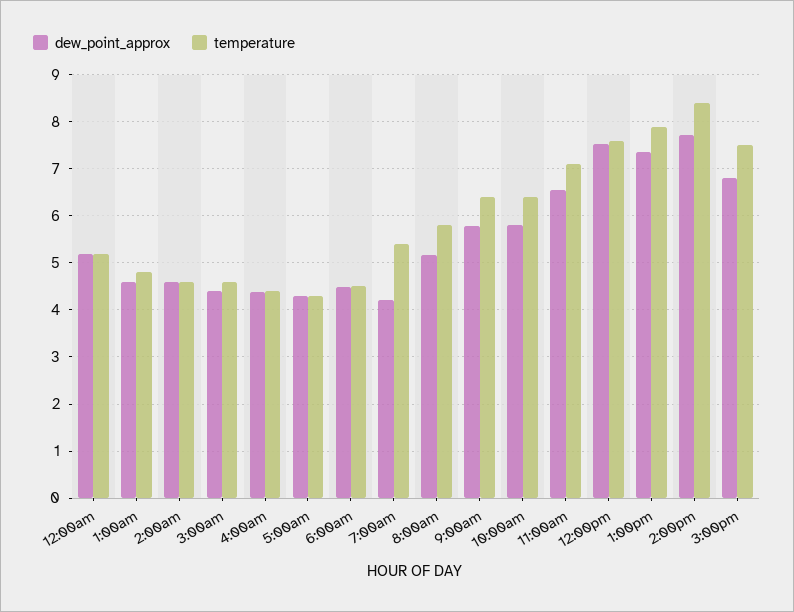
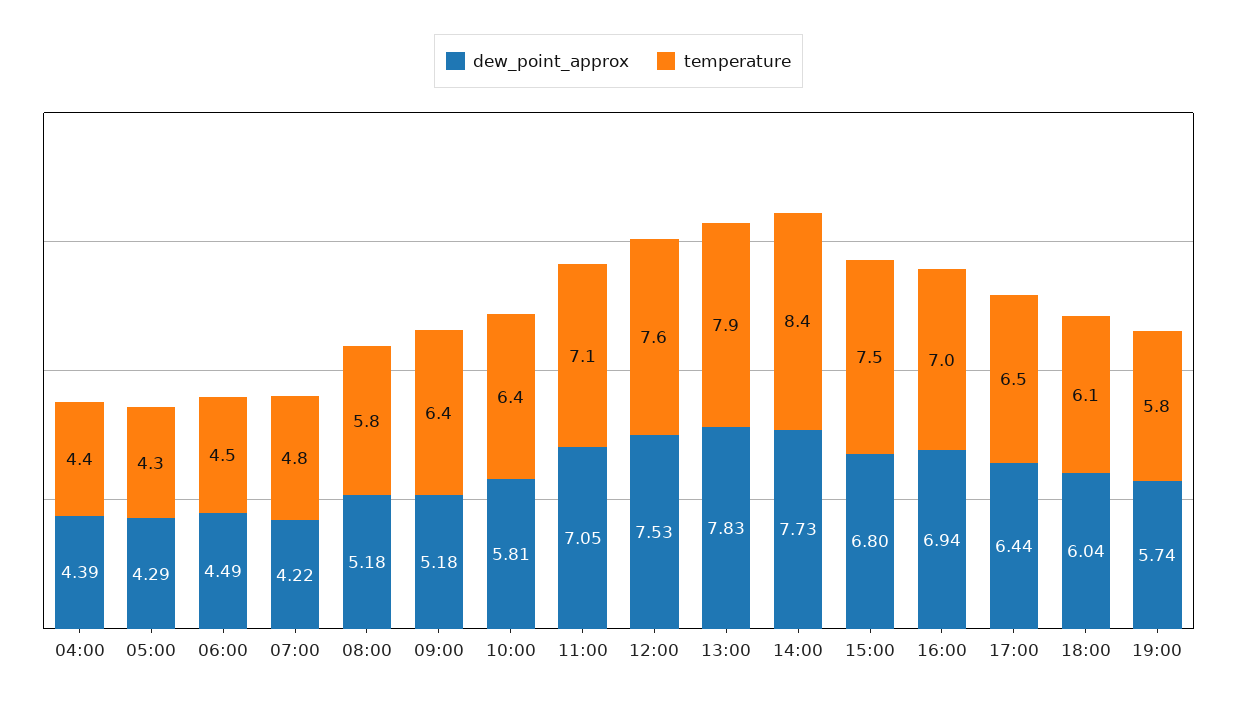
dew_point_approx, 12:00am: 5.2 -> none
temperature, 12:00am: 5.2 -> none
dew_point_approx, 1:00am: 4.6 -> none
temperature, 1:00am: 4.8 -> none
dew_point_approx, 2:00am: 4.6 -> none
temperature, 2:00am: 4.6 -> none
dew_point_approx, 3:00am: 4.4 -> none
temperature, 3:00am: 4.6 -> none
temperature, 7:00am: 5.4 -> 4.8
dew_point_approx, 9:00am: 5.8 -> 5.18
dew_point_approx, 11:00am: 6.6 -> 7.05
dew_point_approx, 1:00pm: 7.4 -> 7.83
dew_point_approx, 16:00: none -> 6.94
temperature, 16:00: none -> 7
dew_point_approx, 17:00: none -> 6.44
temperature, 17:00: none -> 6.5
dew_point_approx, 18:00: none -> 6.04
temperature, 18:00: none -> 6.1
dew_point_approx, 19:00: none -> 5.74
temperature, 19:00: none -> 5.8

